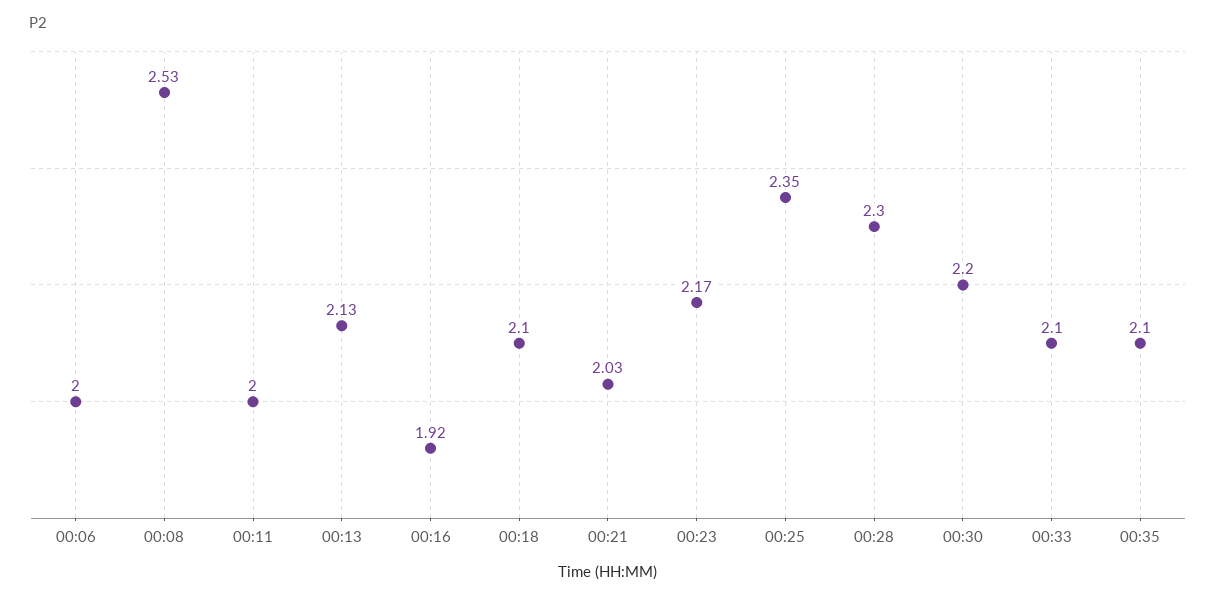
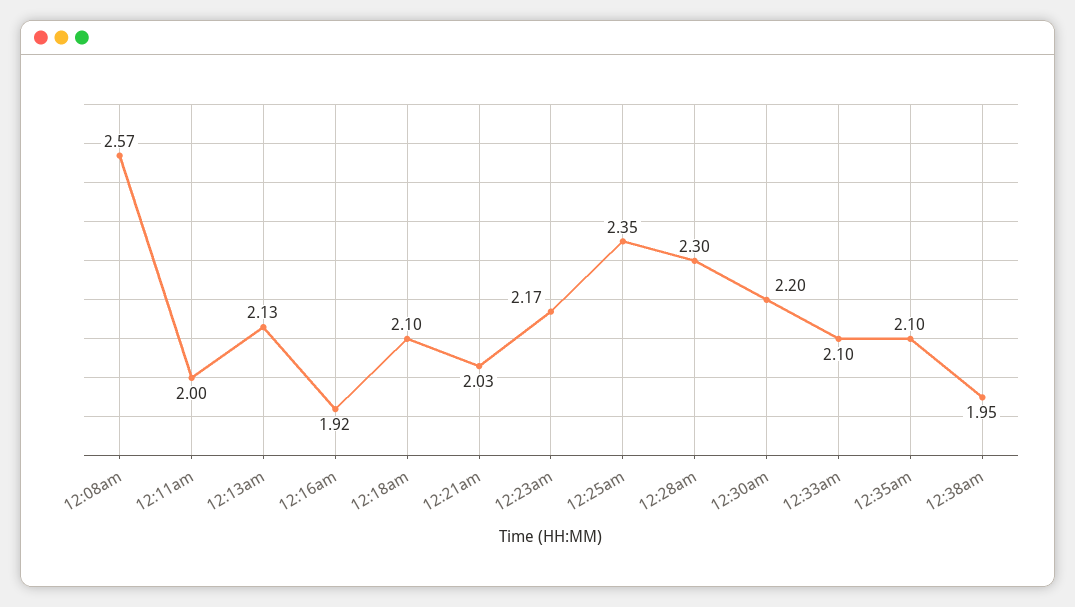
00:06: 2 -> none
00:08: 2.53 -> 2.57
12:38am: none -> 1.95

